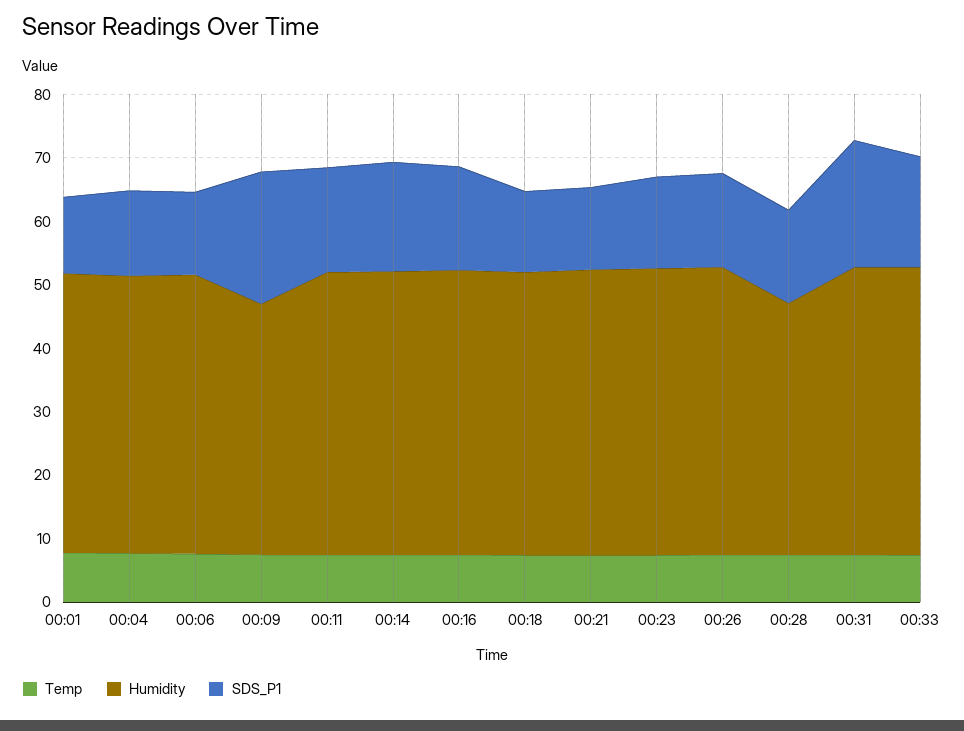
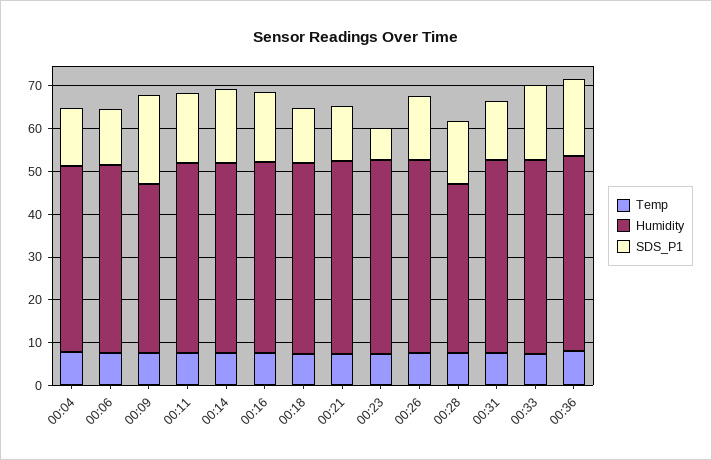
Temp, 00:01: 8 -> none
Humidity, 00:01: 44 -> none
SDS_P1, 00:01: 12 -> none
SDS_P1, 00:23: 14 -> 8
SDS_P1, 00:31: 20 -> 14
Temp, 00:36: none -> 8
Humidity, 00:36: none -> 46
SDS_P1, 00:36: none -> 18

